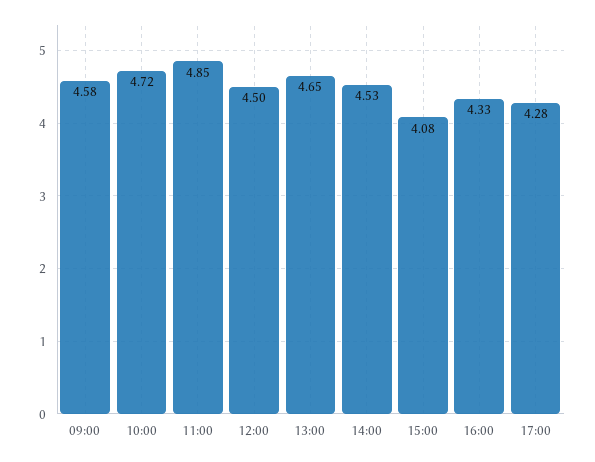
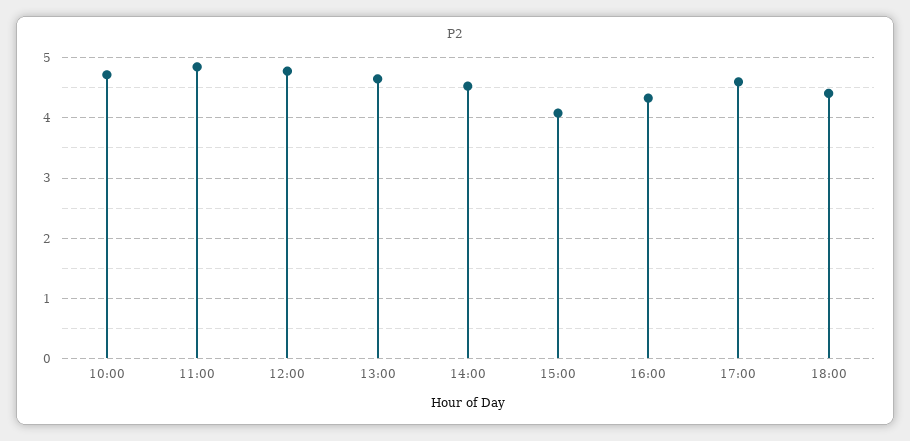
09:00: 4.58 -> none
12:00: 4.5 -> 4.8
17:00: 4.28 -> 4.6
18:00: none -> 4.4

